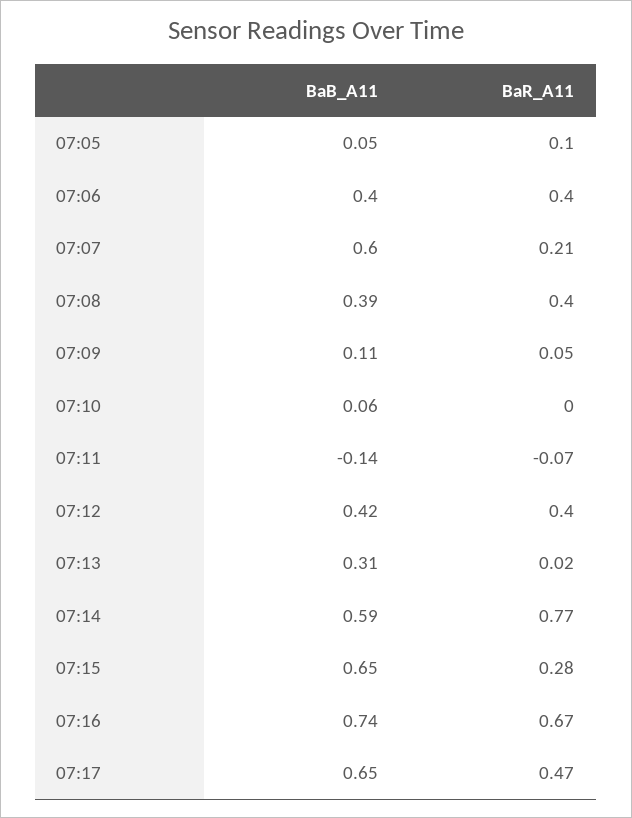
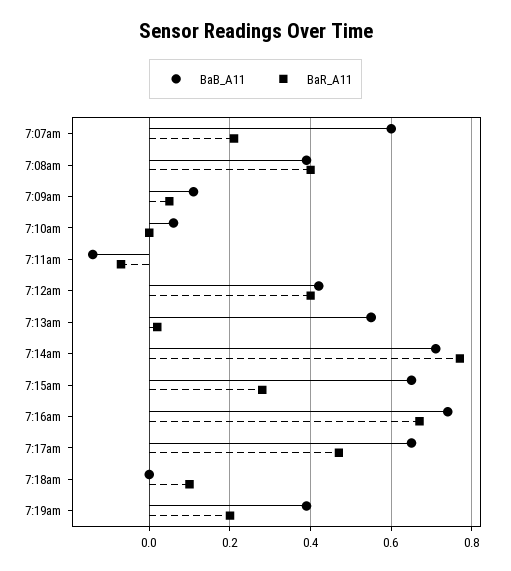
BaB_A11, 07:05: 0.05 -> none
BaR_A11, 07:05: 0.1 -> none
BaB_A11, 07:06: 0.4 -> none
BaR_A11, 07:06: 0.4 -> none
BaB_A11, 07:13: 0.31 -> 0.55
BaB_A11, 07:14: 0.59 -> 0.7
BaB_A11, 7:18am: none -> 0
BaR_A11, 7:18am: none -> 0.1
BaB_A11, 7:19am: none -> 0.4
BaR_A11, 7:19am: none -> 0.2

